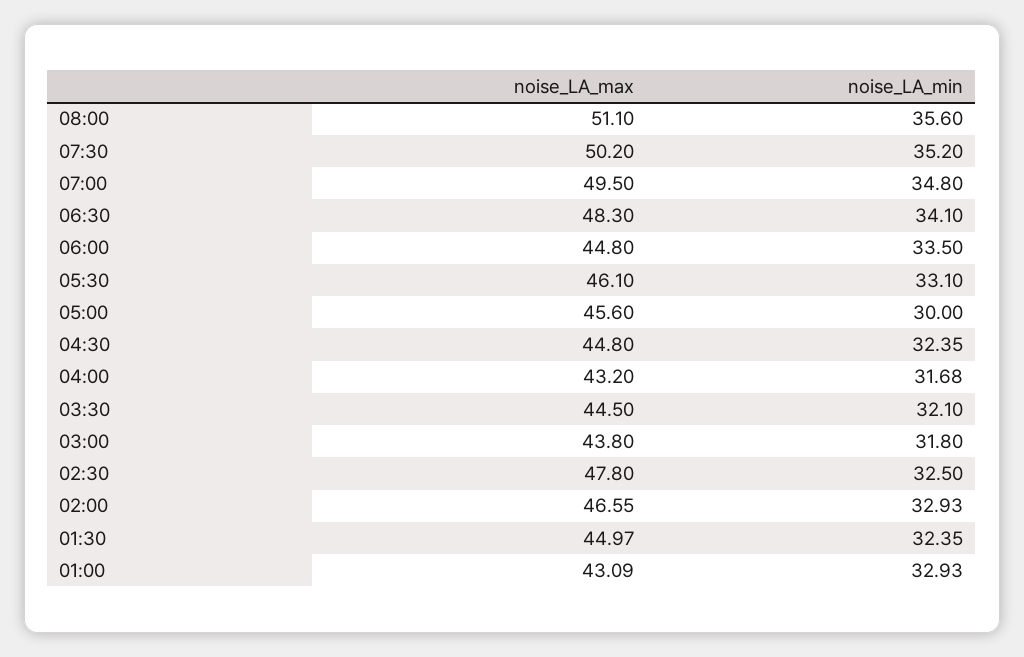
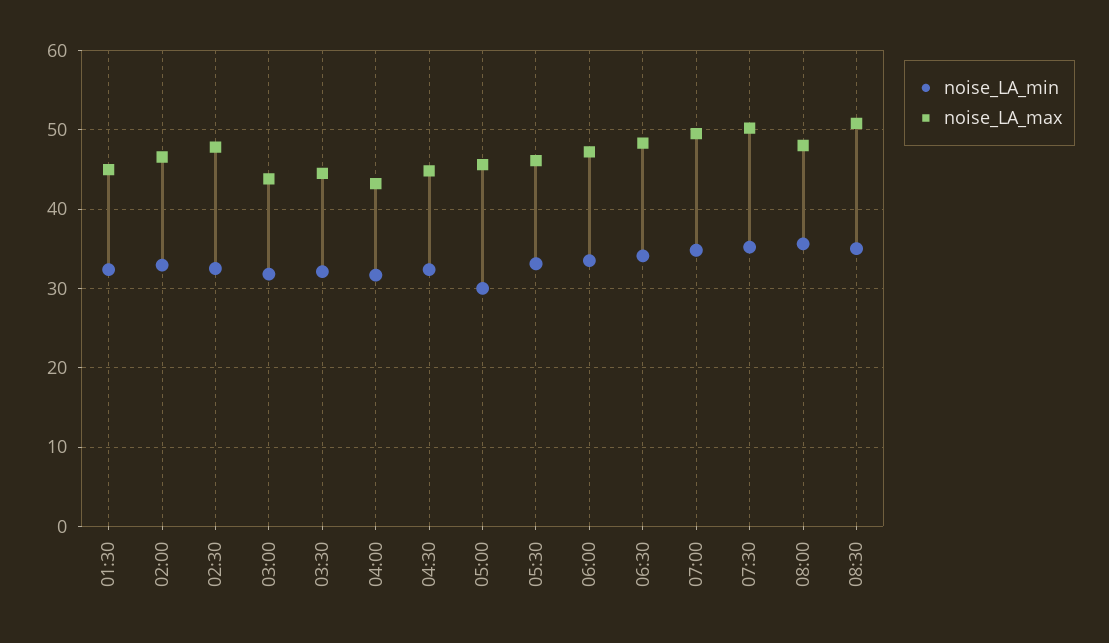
noise_LA_max, 08:00: 51.1 -> 48
noise_LA_max, 06:00: 44.8 -> 47
noise_LA_max, 01:00: 43.09 -> none
noise_LA_min, 01:00: 32.93 -> none
noise_LA_min, 08:30: none -> 35
noise_LA_max, 08:30: none -> 51

